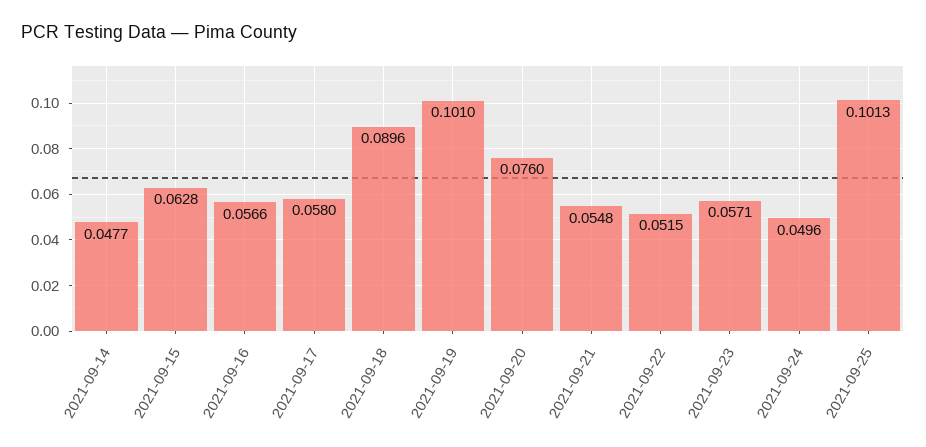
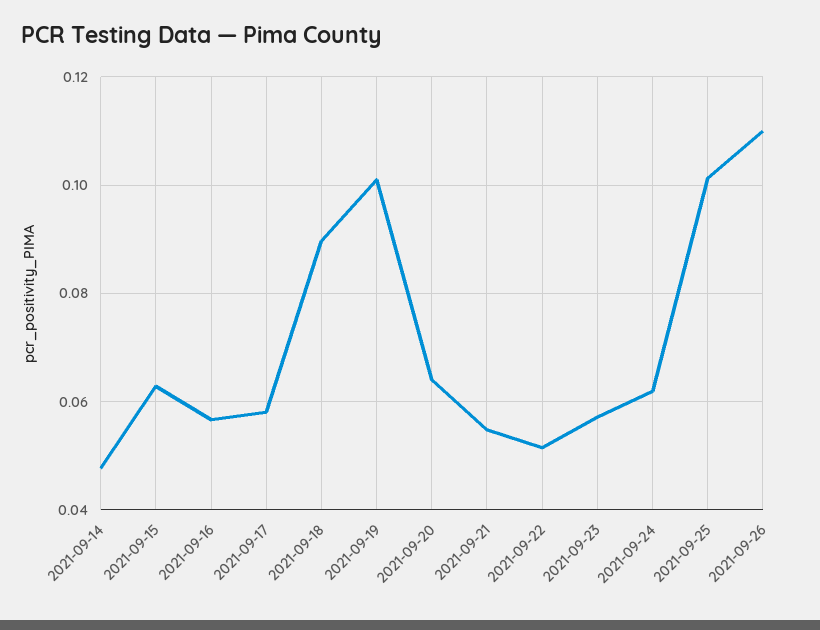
2021-09-20: 0.076 -> 0.064
2021-09-24: 0.0496 -> 0.062
2021-09-26: none -> 0.11

